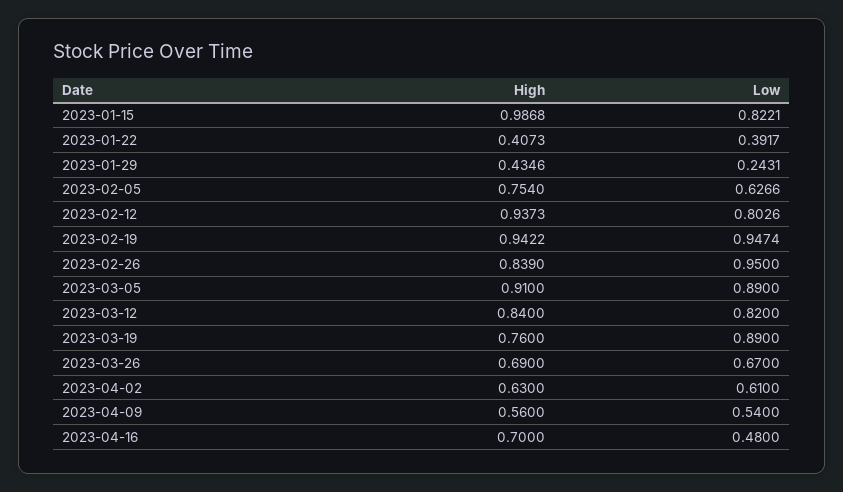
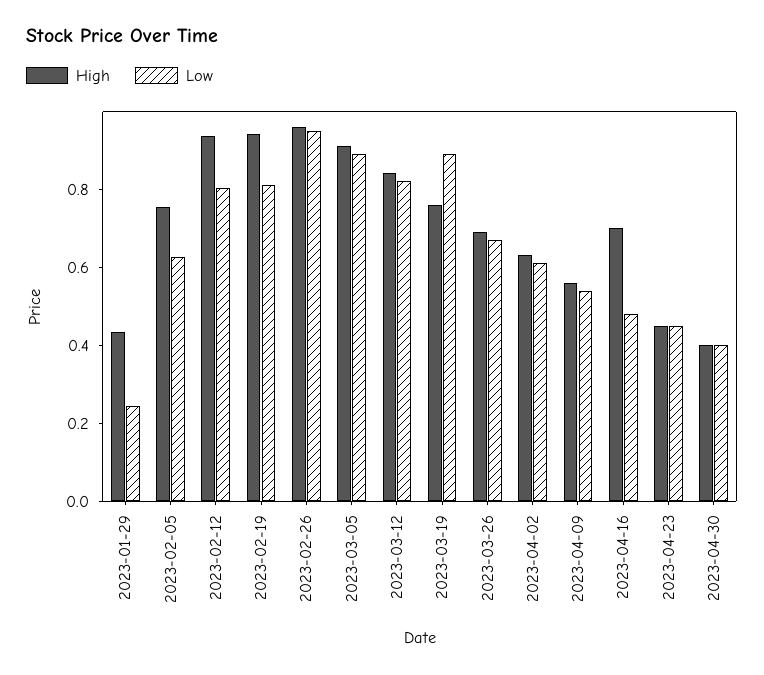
High, 2023-01-15: 0.9868 -> none
Low, 2023-01-15: 0.8221 -> none
High, 2023-01-22: 0.4073 -> none
Low, 2023-01-22: 0.3917 -> none
Low, 2023-02-19: 0.9474 -> 0.8
High, 2023-02-26: 0.839 -> 0.95
High, 2023-04-23: none -> 0.45
Low, 2023-04-23: none -> 0.45
High, 2023-04-30: none -> 0.4
Low, 2023-04-30: none -> 0.4

